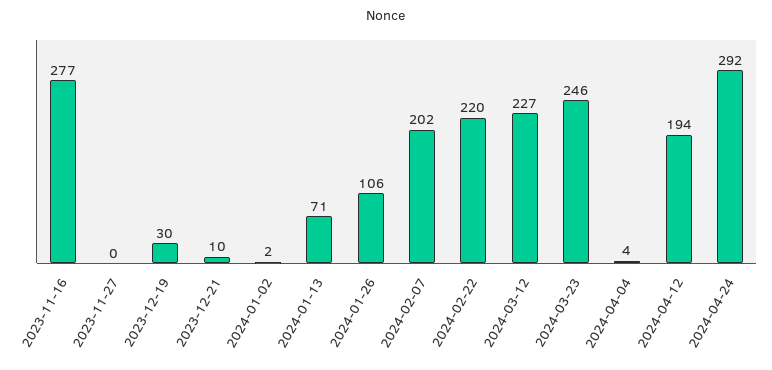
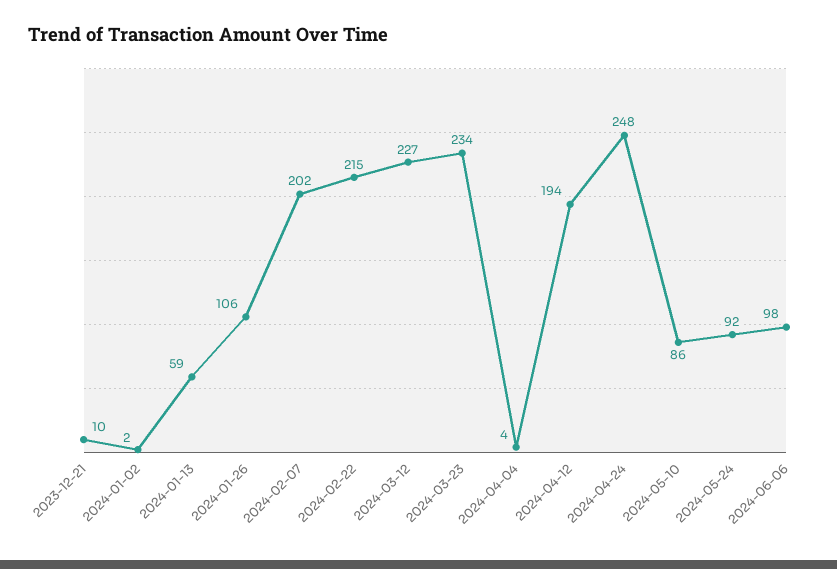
2023-11-16: 277 -> none
2023-11-27: 0 -> none
2023-12-19: 30 -> none
2024-01-13: 71 -> 59
2024-02-22: 220 -> 215
2024-03-23: 246 -> 234
2024-04-24: 292 -> 248
2024-05-10: none -> 86
2024-05-24: none -> 92
2024-06-06: none -> 98

